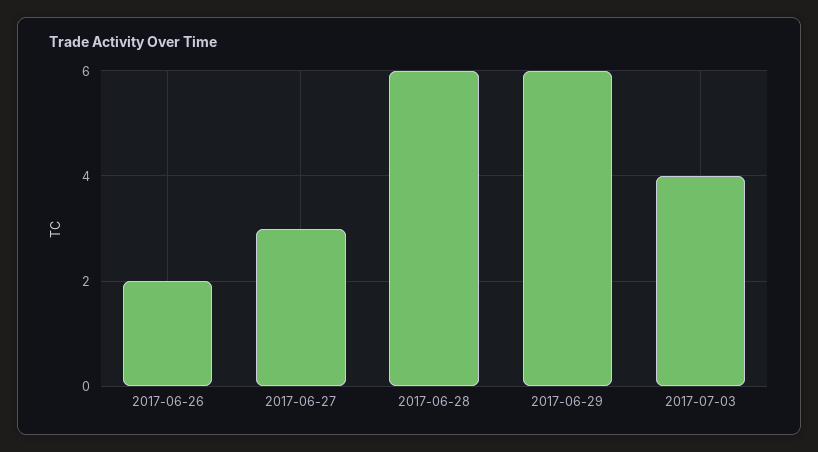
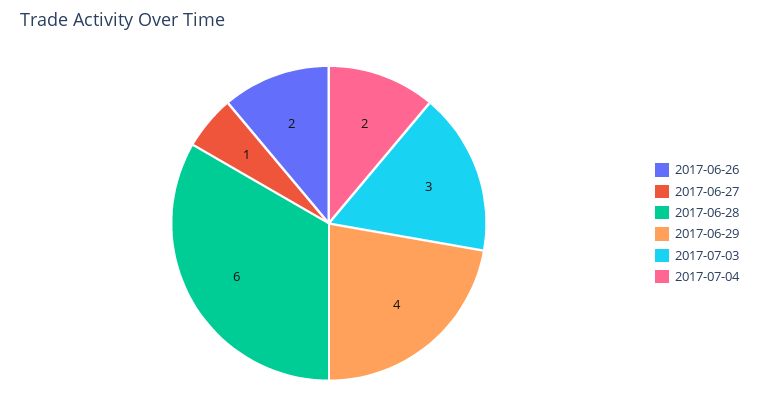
2017-06-27: 3 -> 1
2017-06-29: 6 -> 4
2017-07-03: 4 -> 3
2017-07-04: none -> 2

